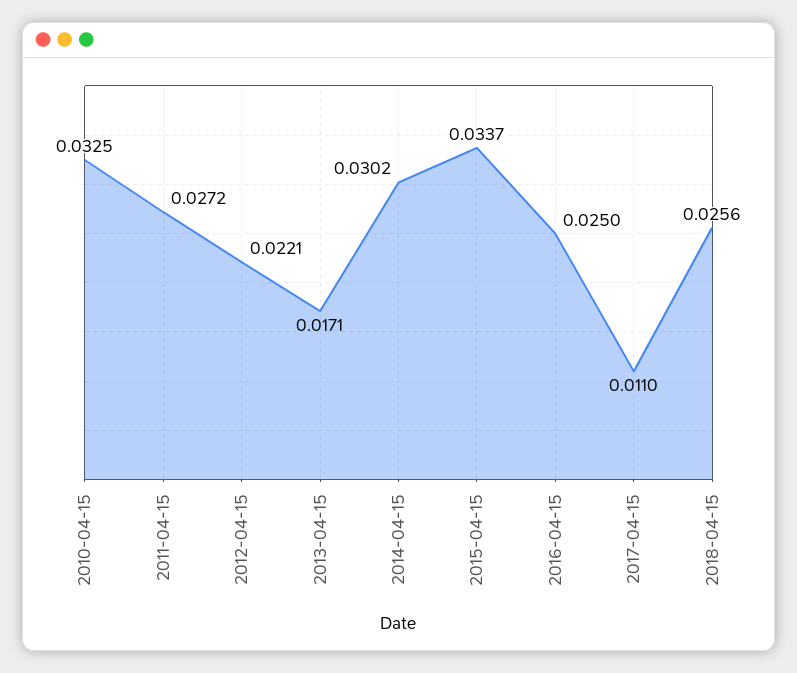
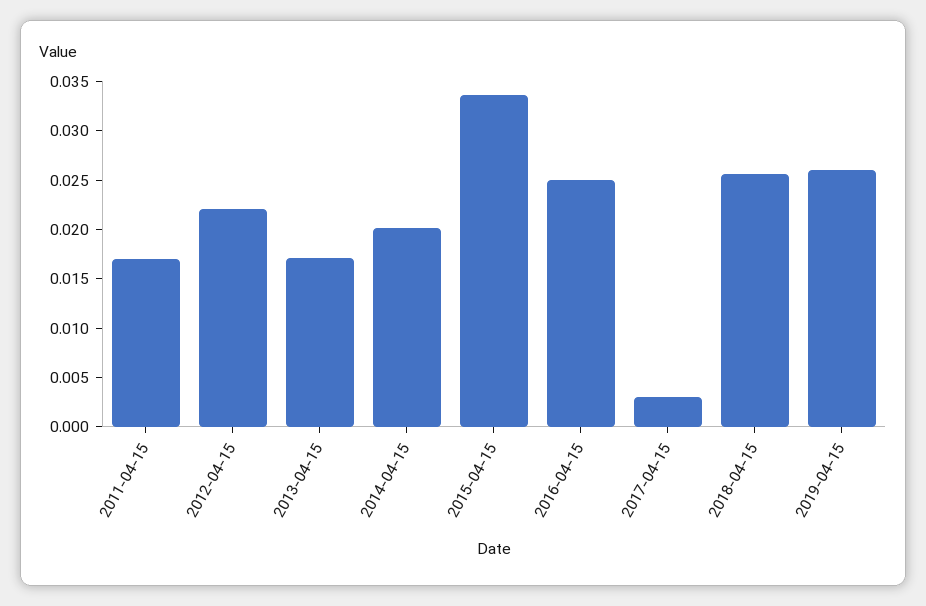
2010-04-15: 0.0325 -> none
2011-04-15: 0.0272 -> 0.017
2014-04-15: 0.0302 -> 0.02
2017-04-15: 0.011 -> 0.003
2019-04-15: none -> 0.026

